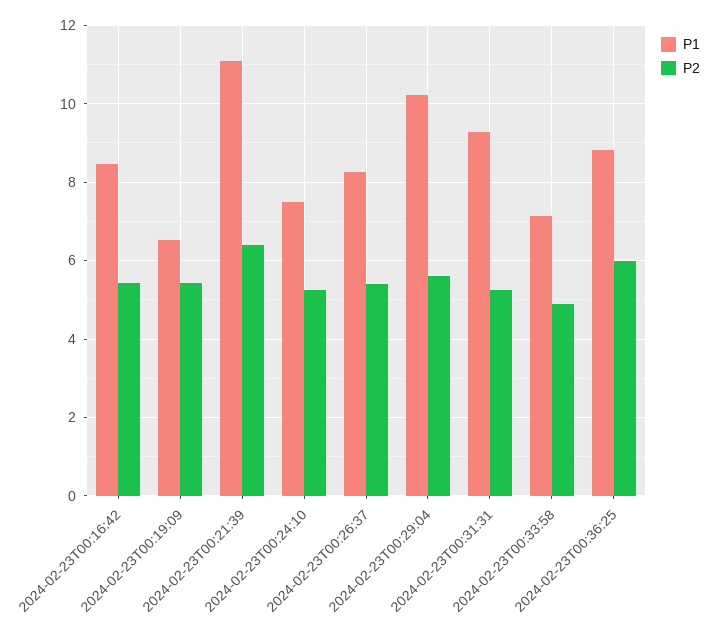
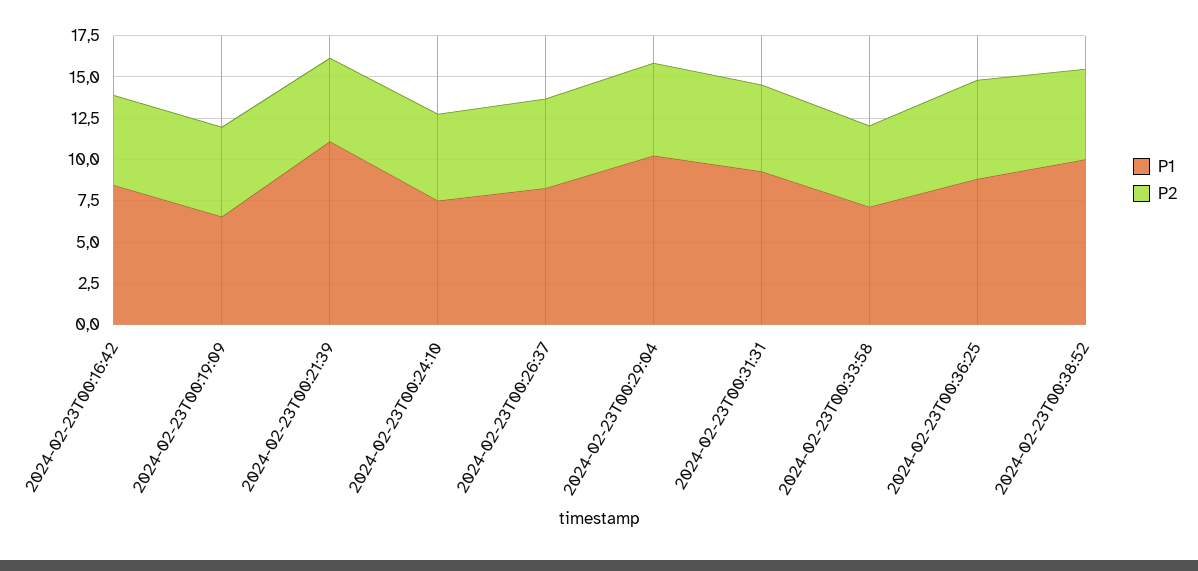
P2, 2024-02-23T00:21:39: 6.4 -> 5
P1, 2024-02-23T00:38:52: none -> 10
P2, 2024-02-23T00:38:52: none -> 5.5

